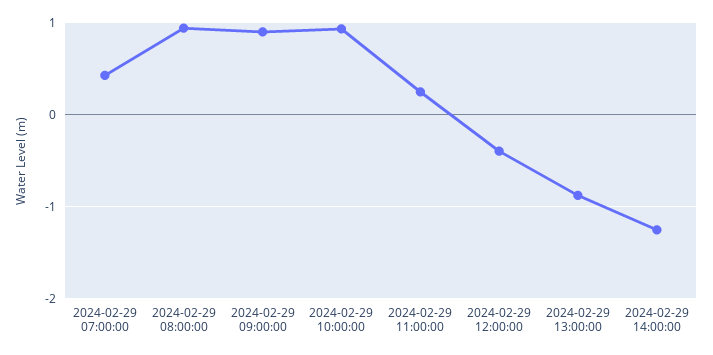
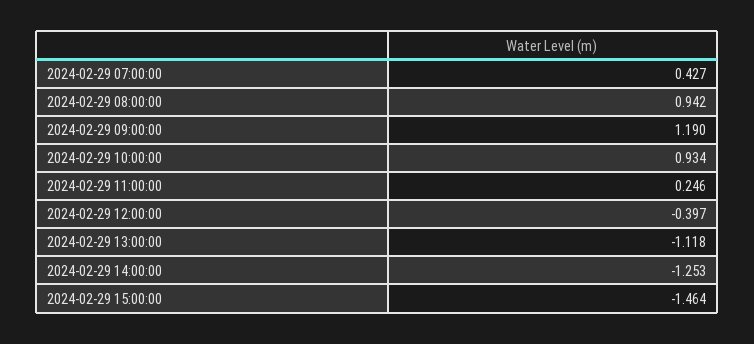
2024-02-29 09:00:00: 0.9 -> 1.19
2024-02-29 13:00:00: -0.9 -> -1.118
2024-02-29 15:00:00: none -> -1.464

